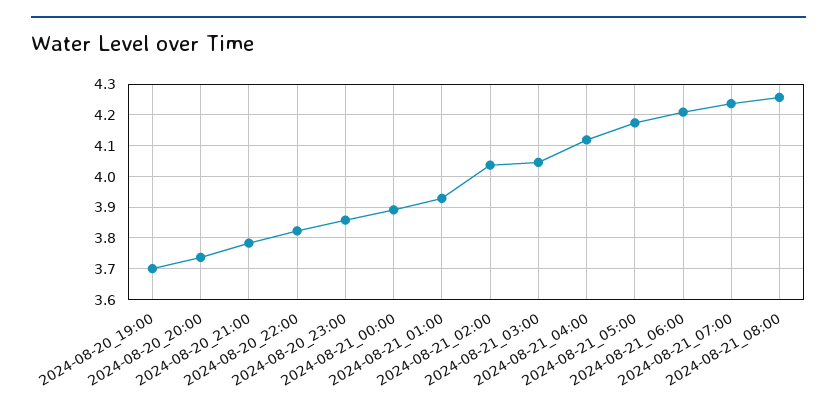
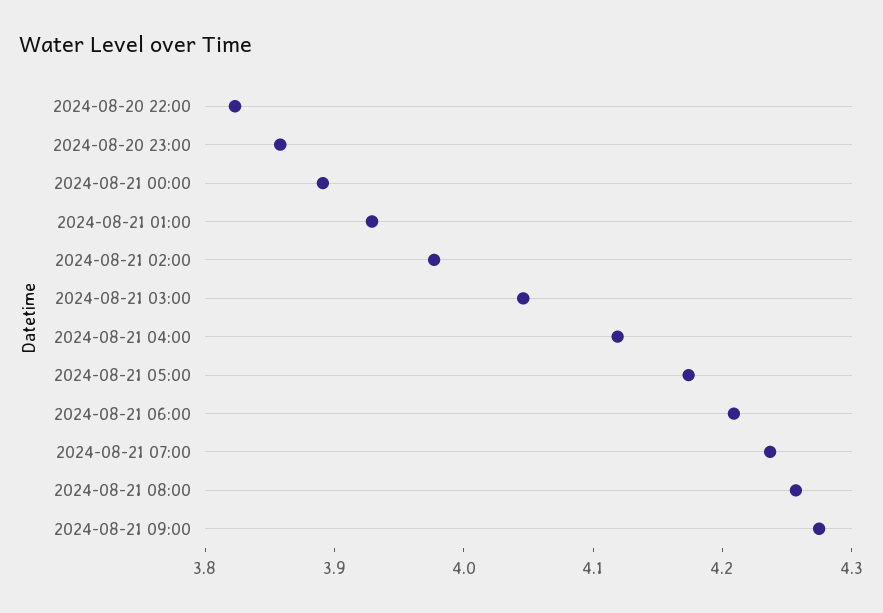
2024-08-20_19:00: 3.7 -> none
2024-08-20_20:00: 3.74 -> none
2024-08-20_21:00: 3.78 -> none
2024-08-21_02:00: 4.04 -> 3.98
2024-08-21 09:00: none -> 4.28

